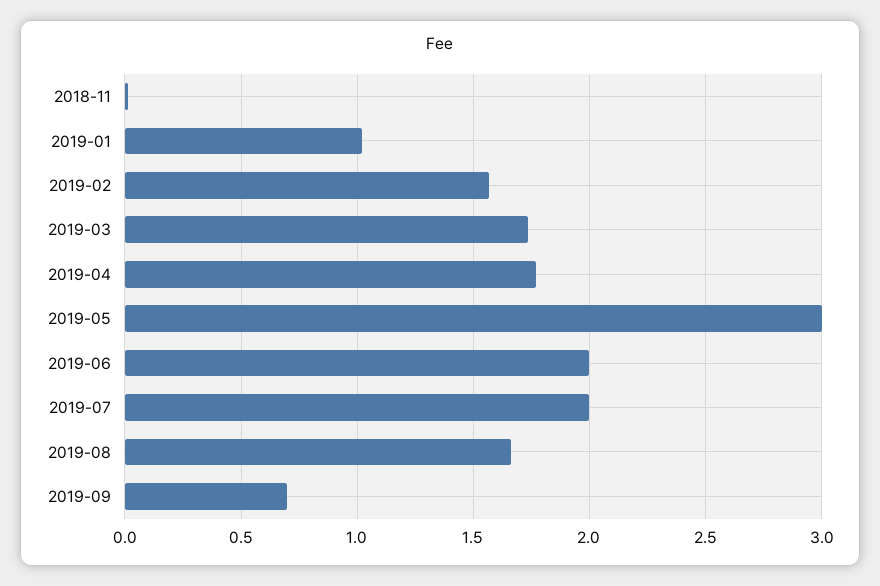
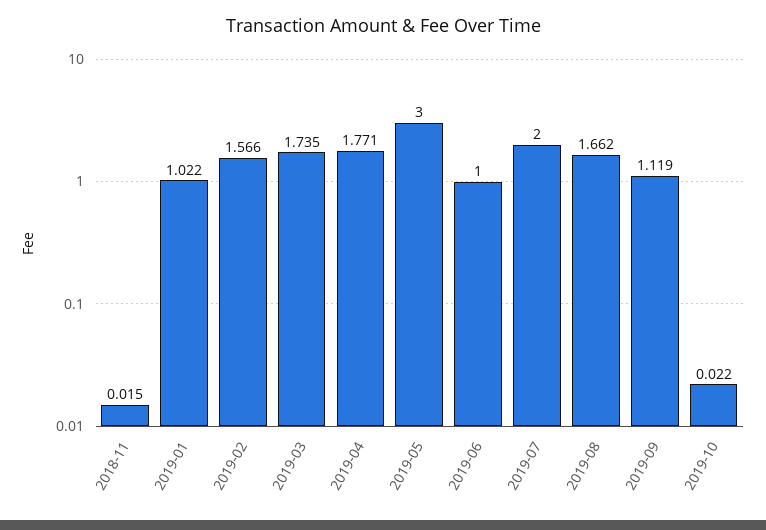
2019-06: 2 -> 1
2019-09: 0.7 -> 1.119
2019-10: none -> 0.022

